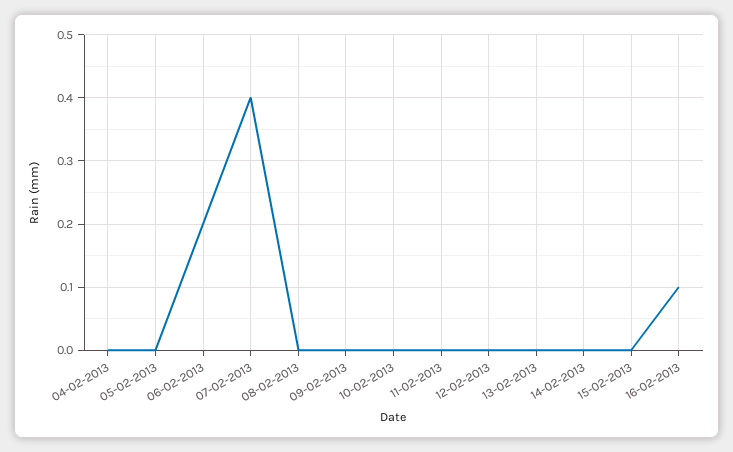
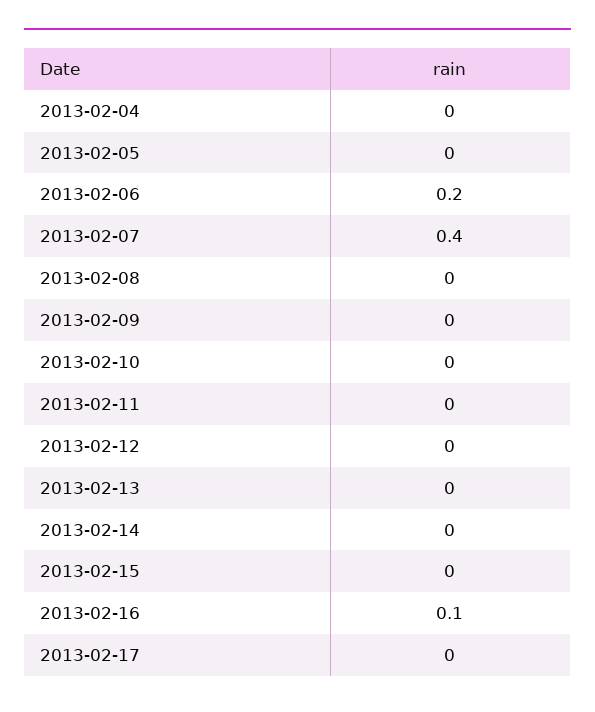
2013-02-17: none -> 0

